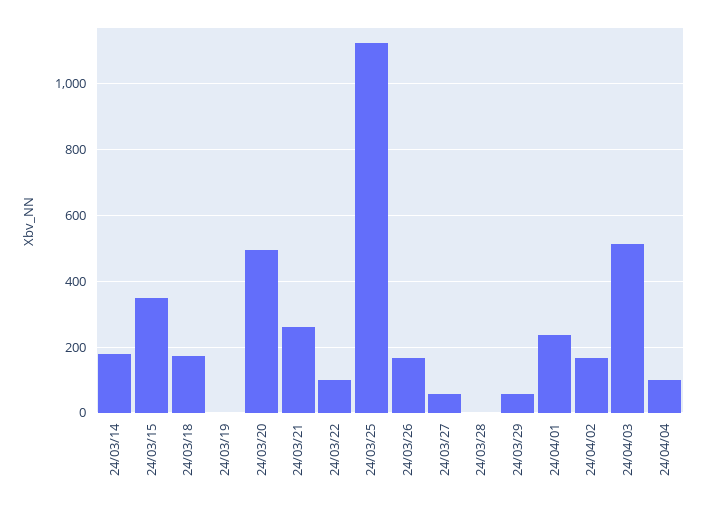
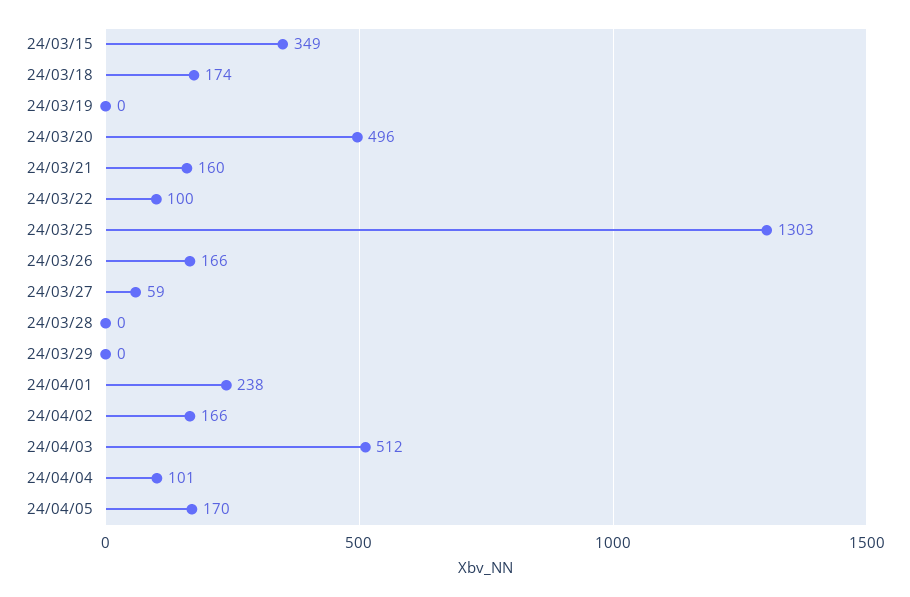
24/03/14: 180 -> none
24/03/21: 260 -> 160
24/03/25: 1120 -> 1303
24/03/29: 60 -> 0
24/04/05: none -> 170

